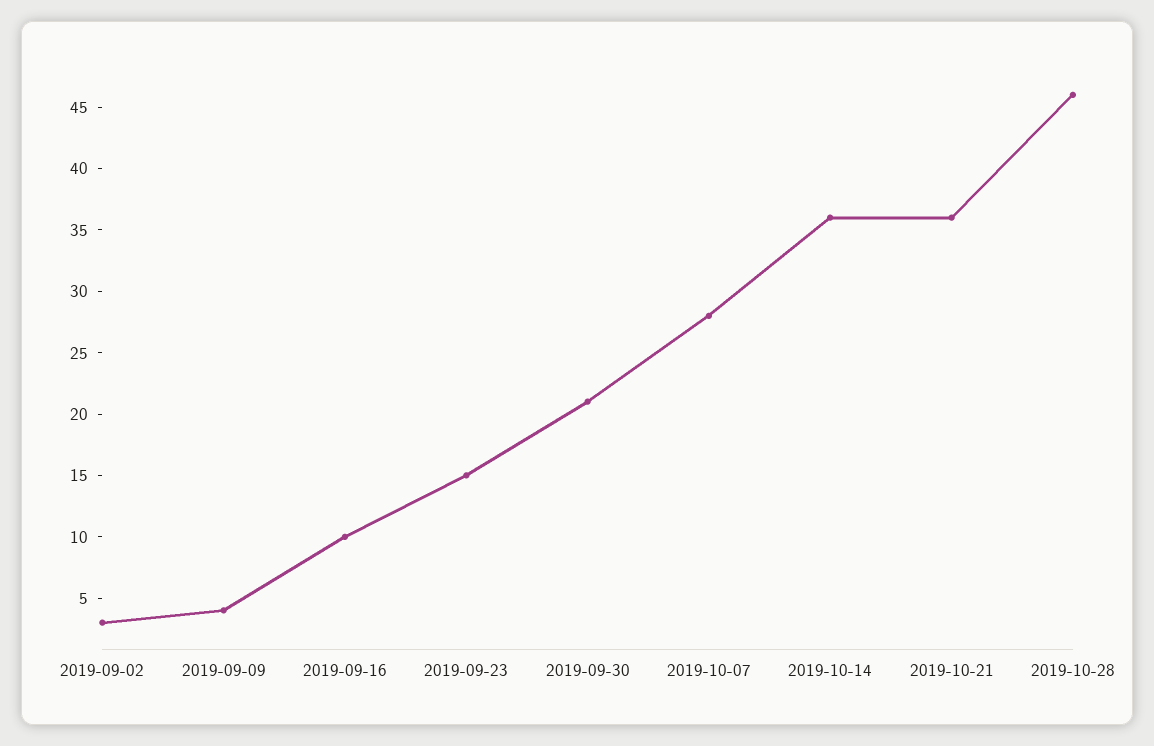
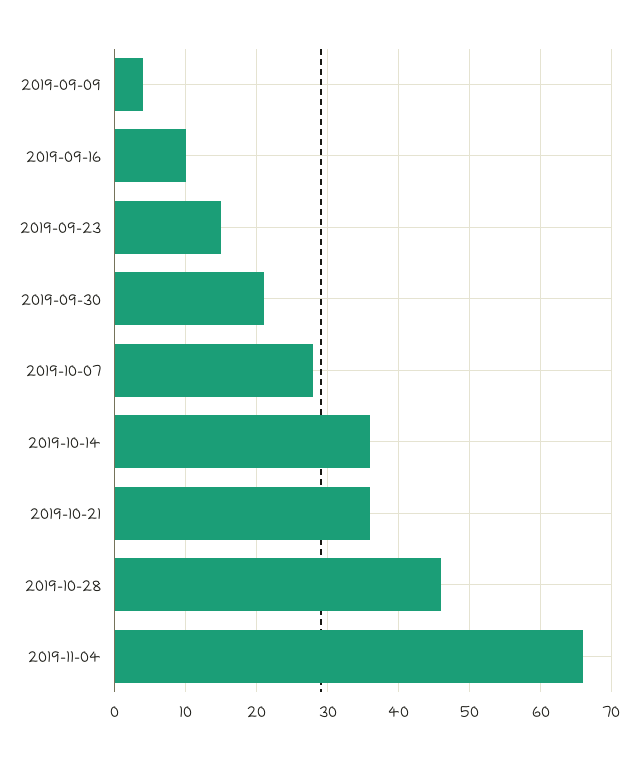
2019-09-02: 3 -> none
2019-11-04: none -> 66

